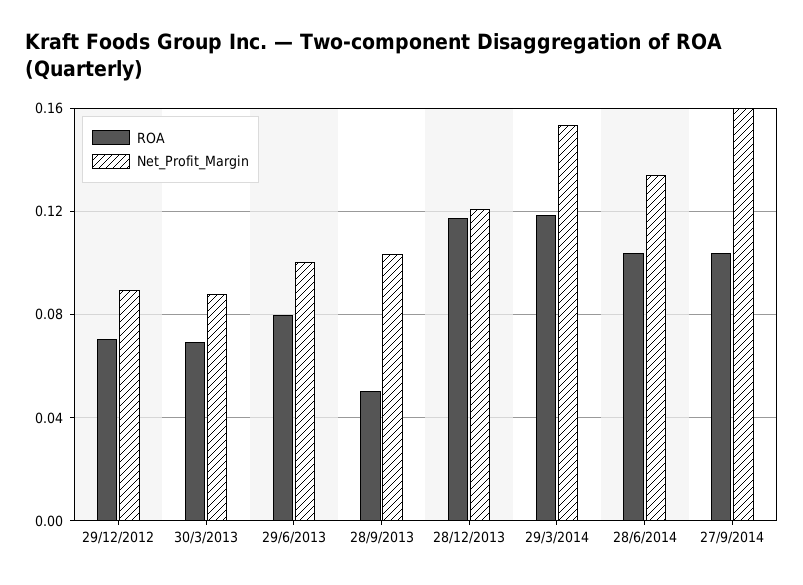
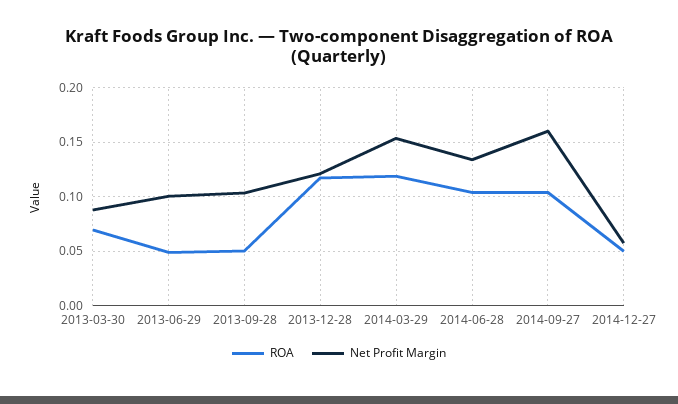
ROA, 29/12/2012: 0.07 -> none
Net_Profit_Margin, 29/12/2012: 0.09 -> none
ROA, 29/6/2013: 0.08 -> 0.05
ROA, 2014-12-27: none -> 0.05
Net_Profit_Margin, 2014-12-27: none -> 0.06

